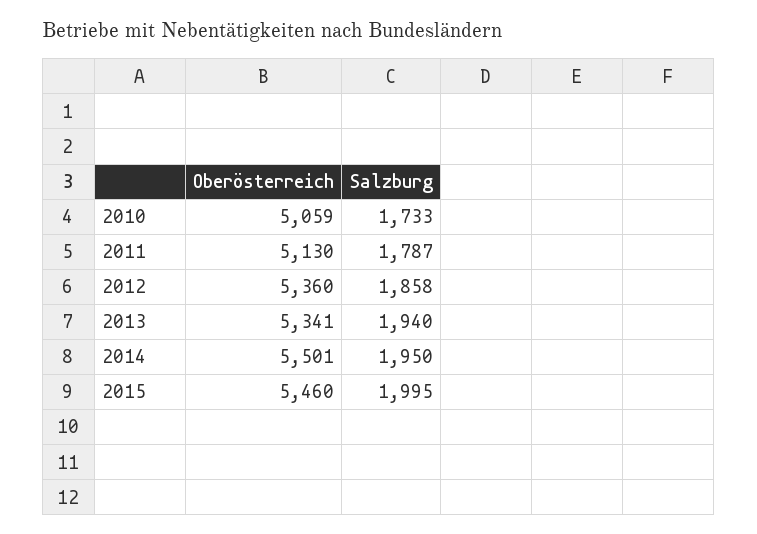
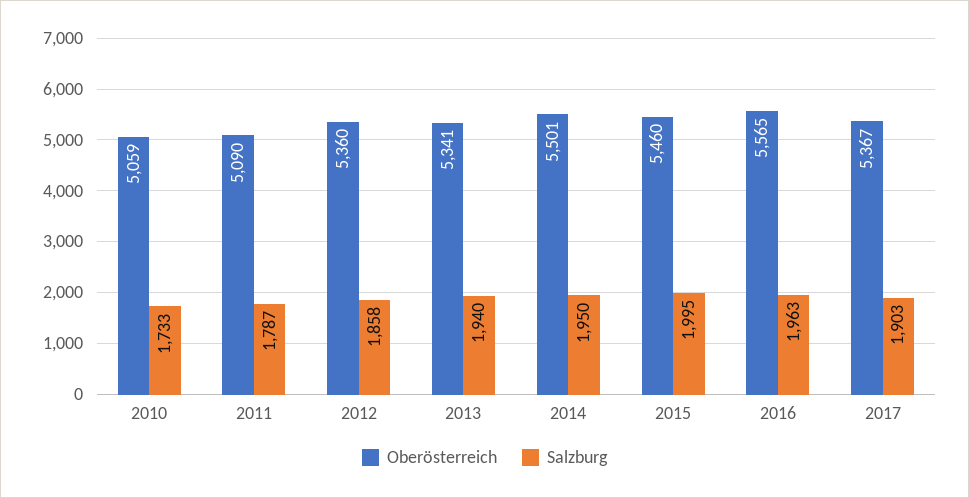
Oberösterreich, 2011: 5130 -> 5090
Oberösterreich, 2016: none -> 5565
Salzburg, 2016: none -> 1963
Oberösterreich, 2017: none -> 5367
Salzburg, 2017: none -> 1903

